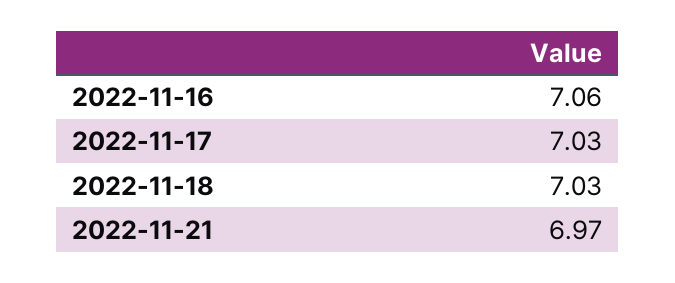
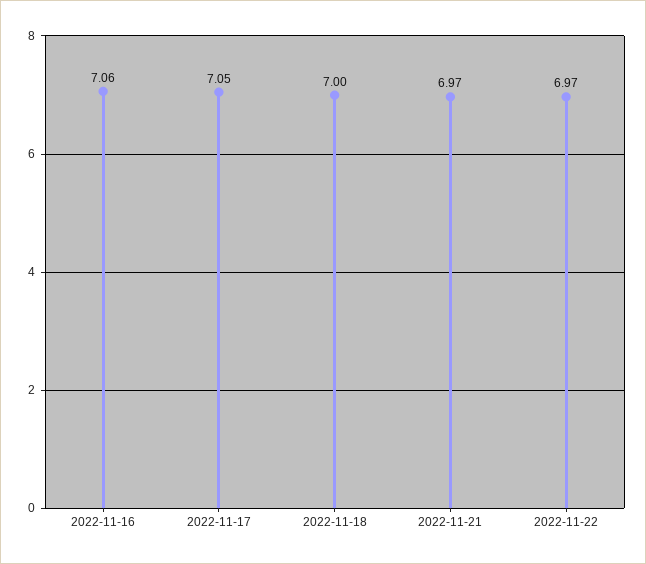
2022-11-17: 7.03 -> 7.05
2022-11-18: 7.03 -> 7
2022-11-22: none -> 6.97

